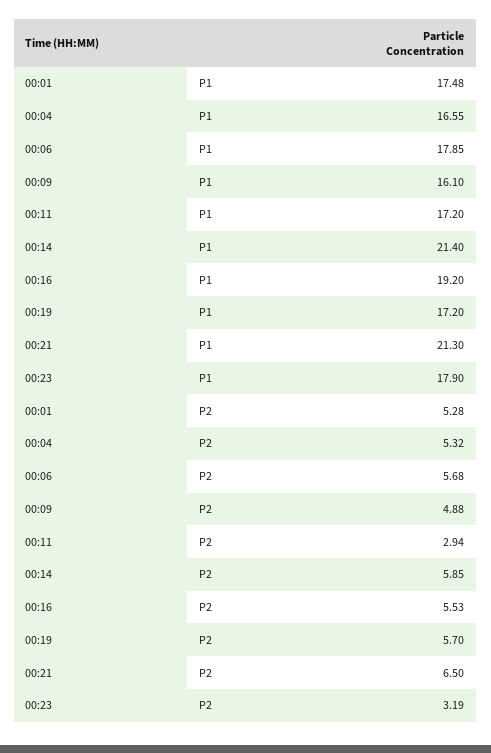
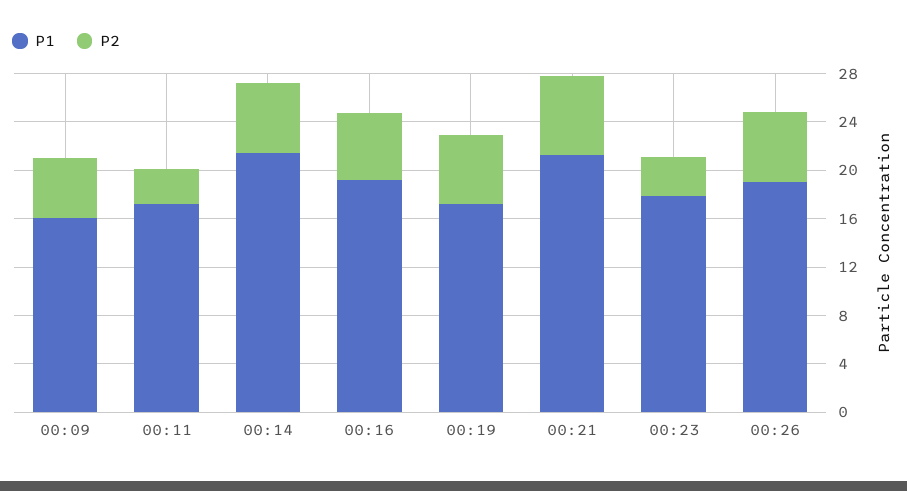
P1, 00:01: 17.48 -> none
P1, 00:04: 16.55 -> none
P1, 00:06: 17.85 -> none
P2, 00:01: 5.28 -> none
P2, 00:04: 5.32 -> none
P2, 00:06: 5.68 -> none
P1, 00:26: none -> 19
P2, 00:26: none -> 6

